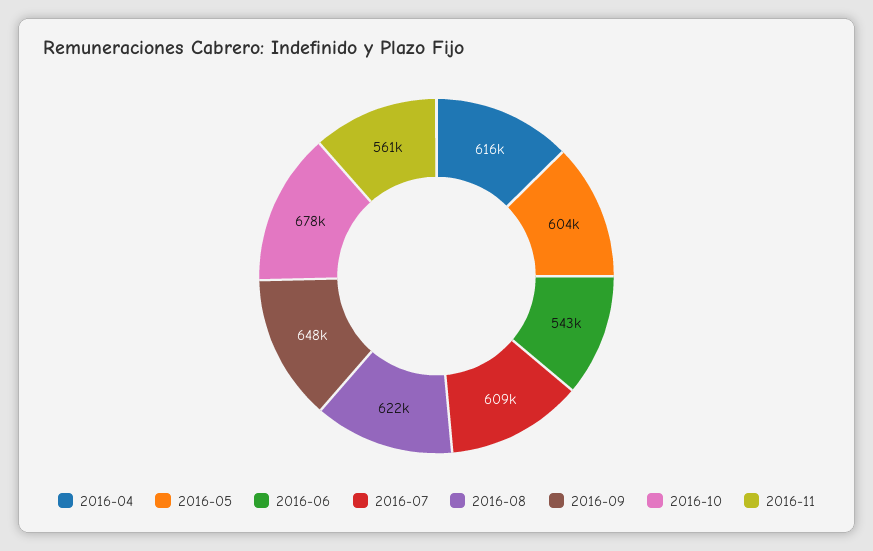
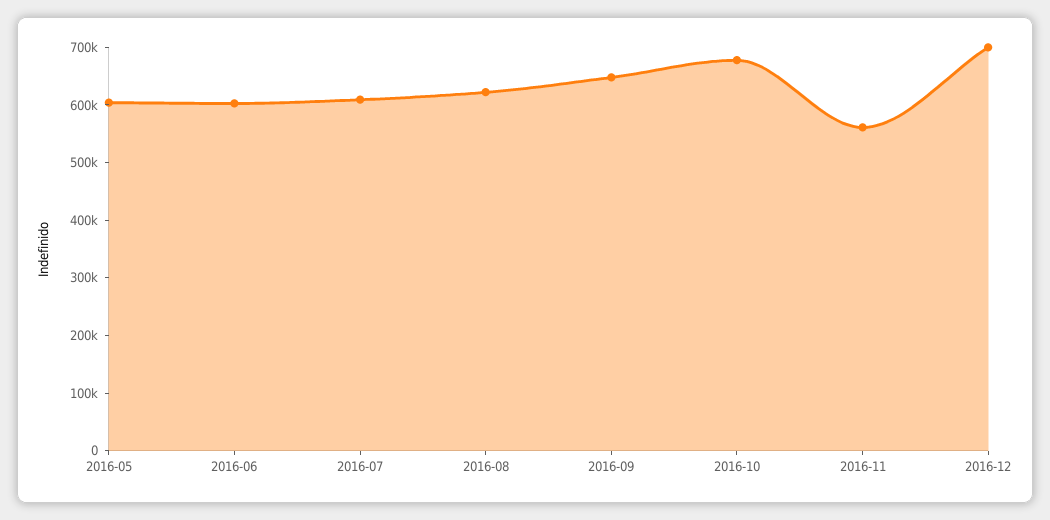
2016-04: 616000 -> none
2016-06: 543000 -> 600000
2016-12: none -> 700000

